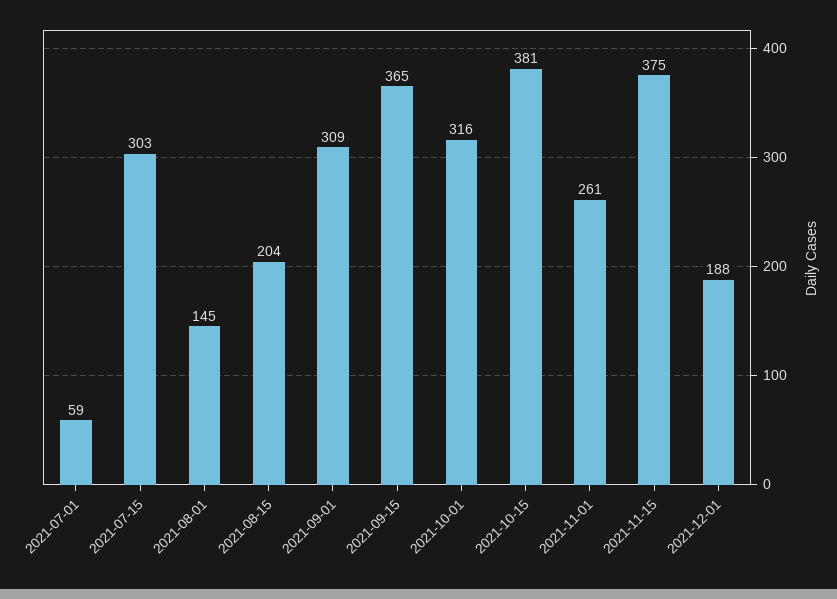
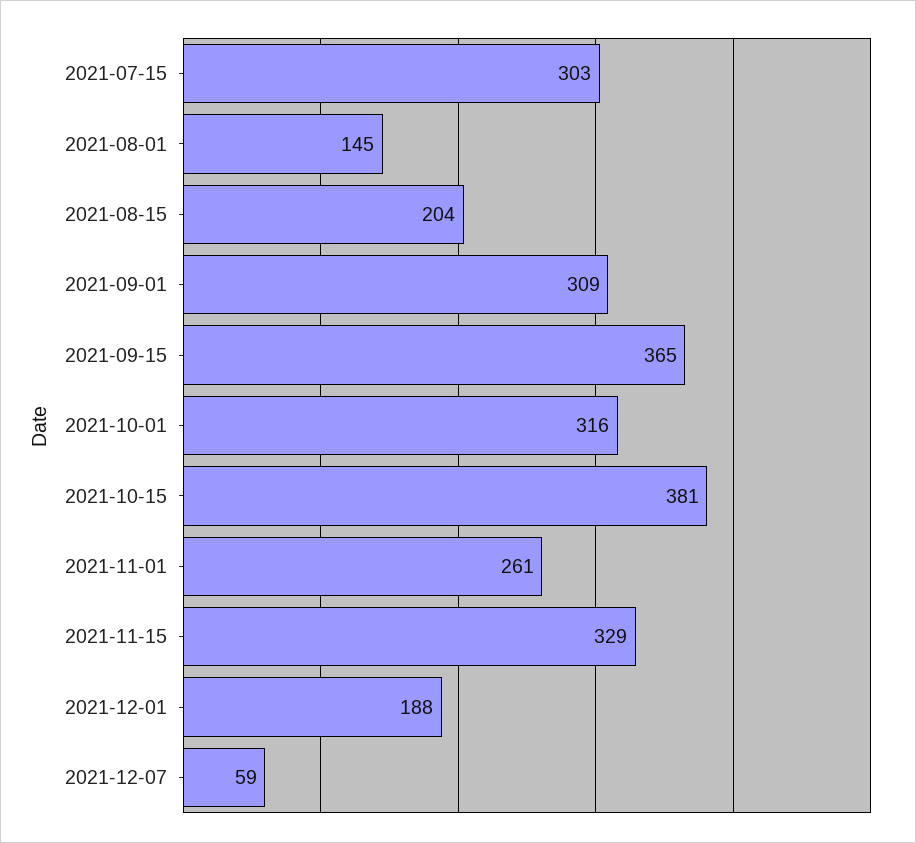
2021-07-01: 59 -> none
2021-11-15: 375 -> 329
2021-12-07: none -> 59

